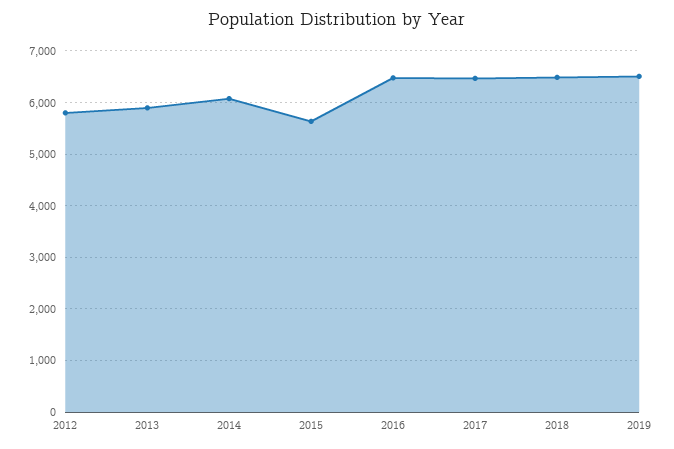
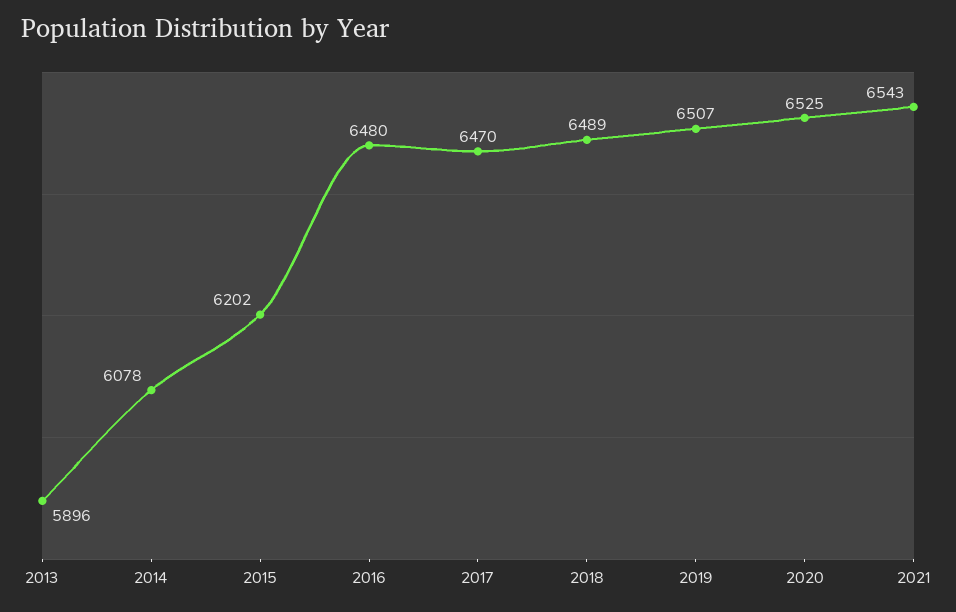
2012: 5800 -> none
2015: 5600 -> 6202
2020: none -> 6525
2021: none -> 6543

